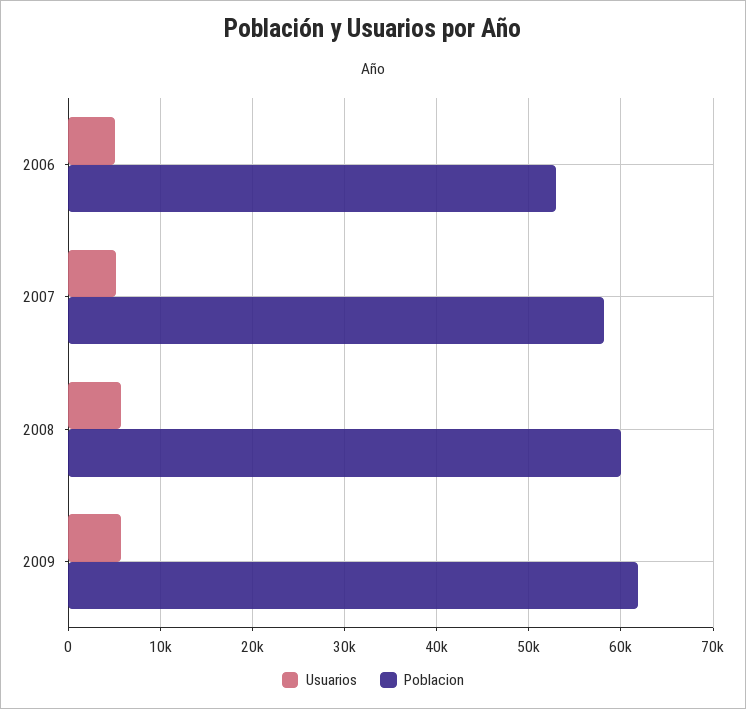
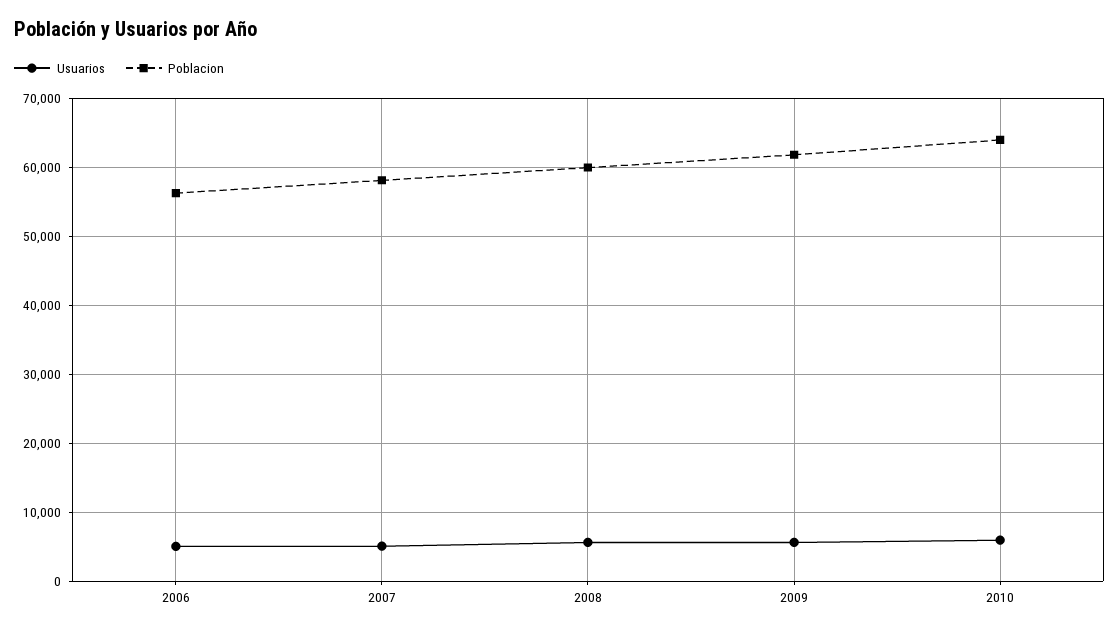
Poblacion, 2006: 53000 -> 56000
Usuarios, 2010: none -> 6000
Poblacion, 2010: none -> 64000

